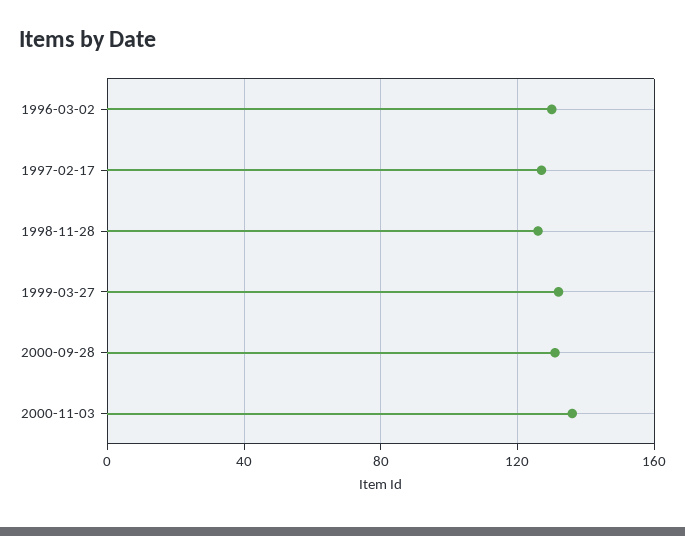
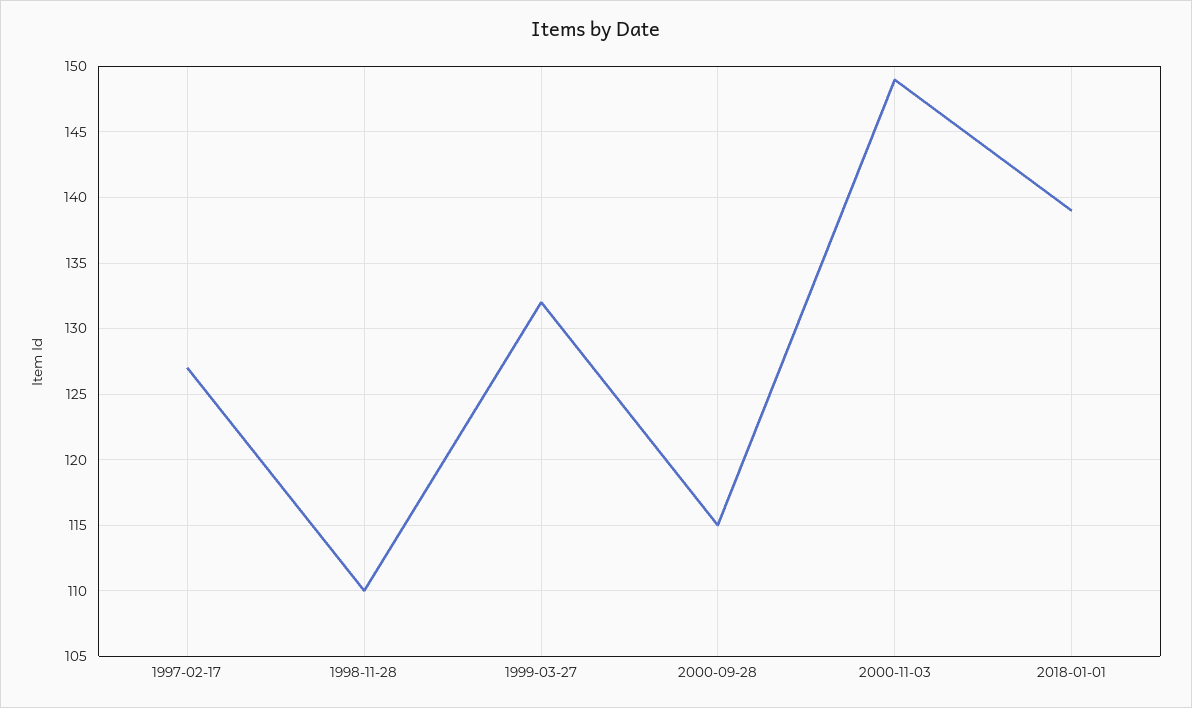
1996-03-02: 130 -> none
1998-11-28: 125 -> 110
2000-09-28: 130 -> 115
2000-11-03: 135 -> 149
2018-01-01: none -> 139

